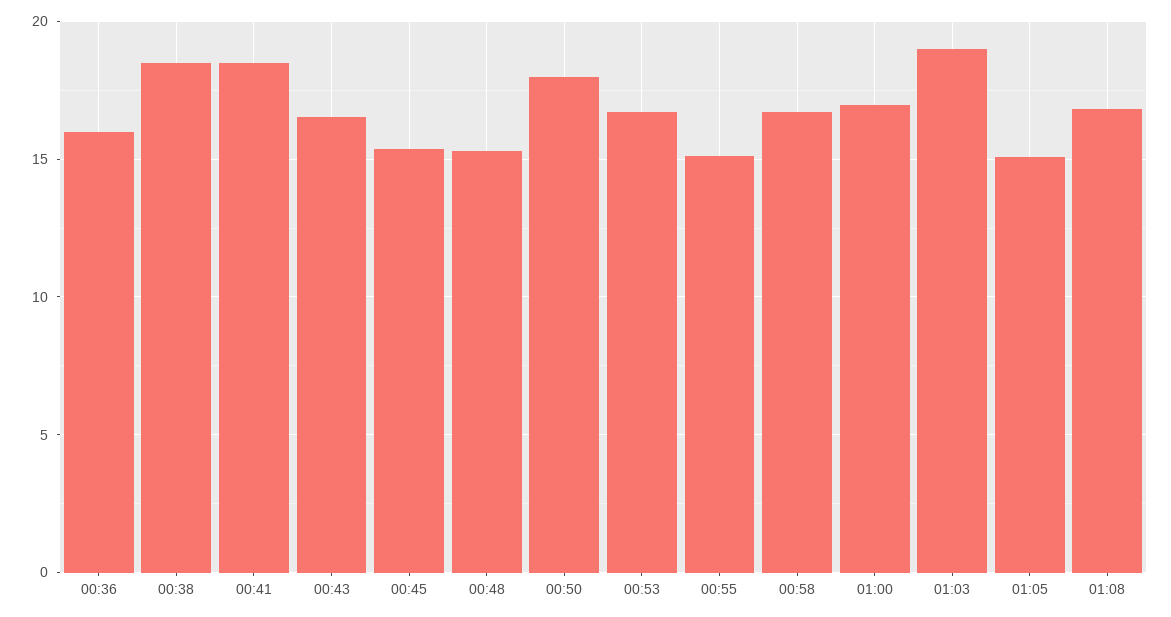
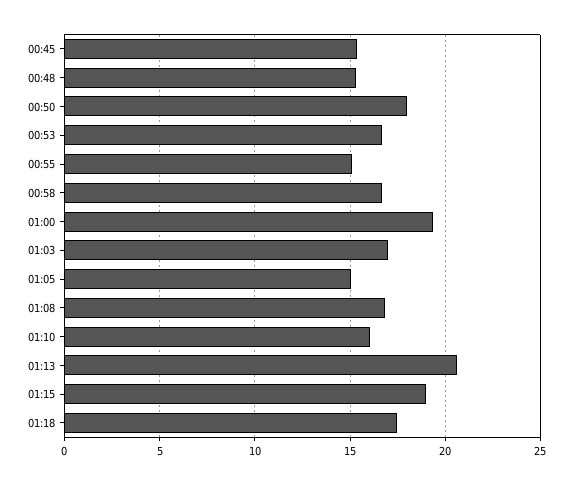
00:36: 16 -> none
00:38: 18.5 -> none
00:41: 18.5 -> none
00:43: 16.5 -> none
01:00: 17 -> 19.5
01:03: 19 -> 17
01:10: none -> 16
01:13: none -> 20.5
01:15: none -> 19
01:18: none -> 17.5

